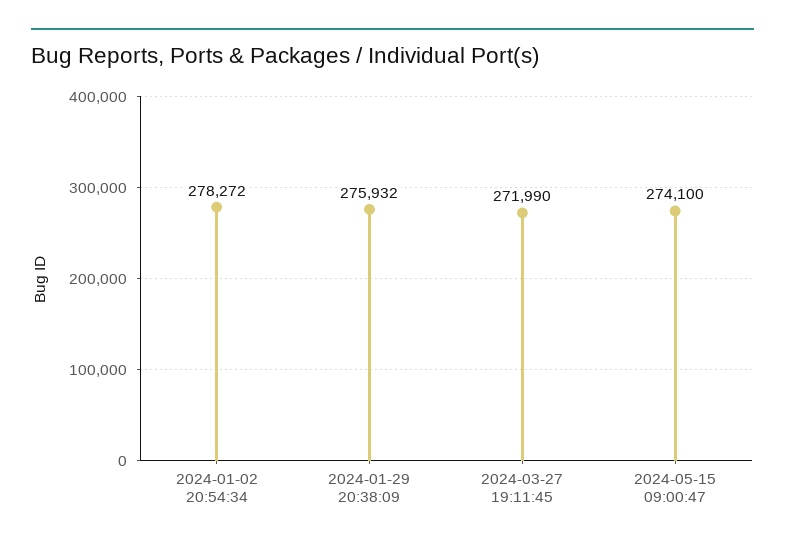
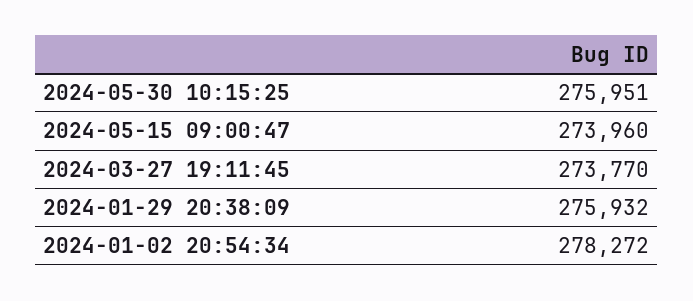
2024-03-27 19:11:45: 271990 -> 273770
2024-05-15 09:00:47: 274100 -> 273960
2024-05-30 10:15:25: none -> 275951

